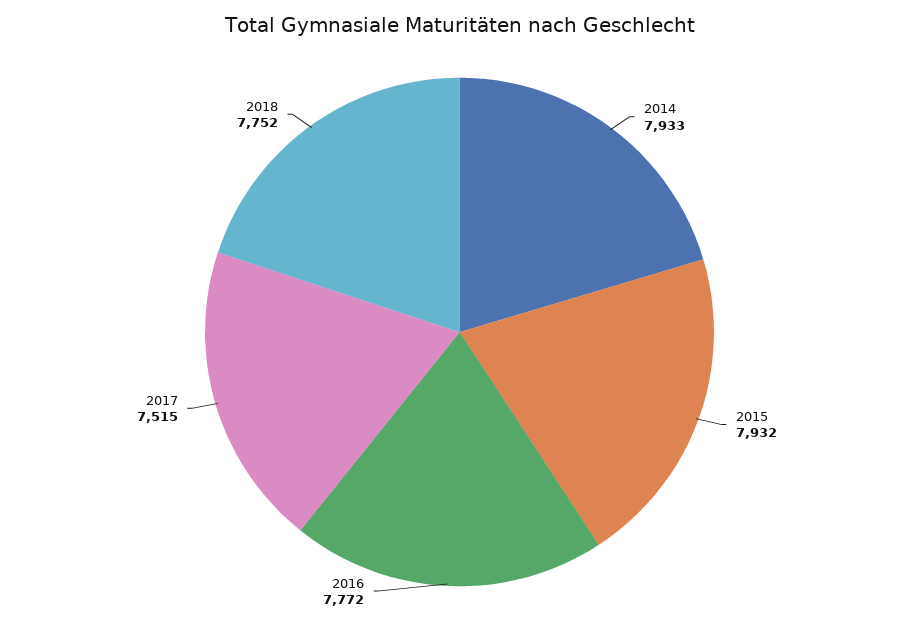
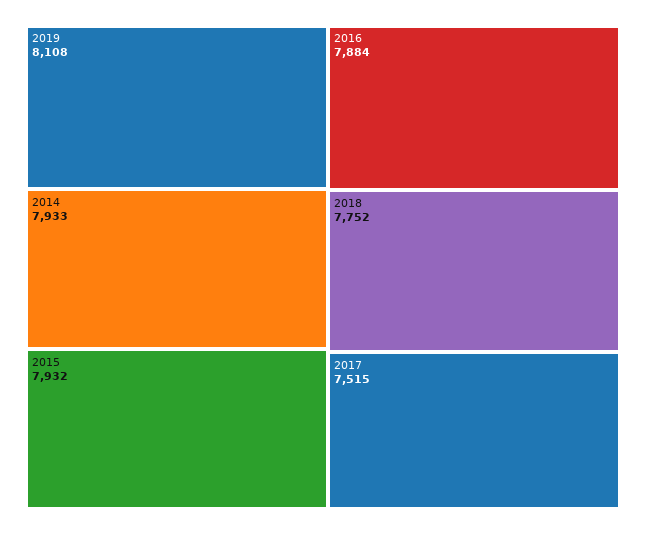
2016: 7772 -> 7884
2019: none -> 8108

